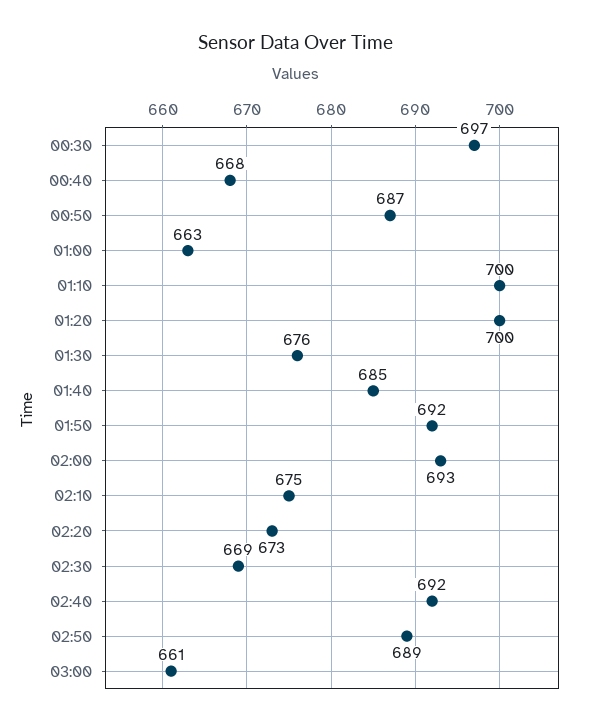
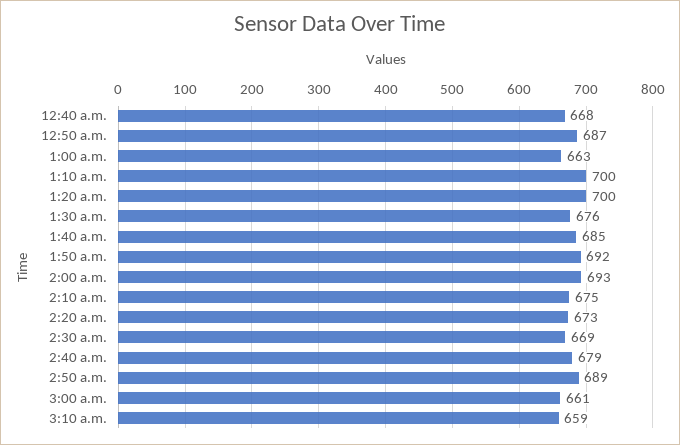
00:30: 697 -> none
02:40: 692 -> 679
3:10 a.m.: none -> 659

